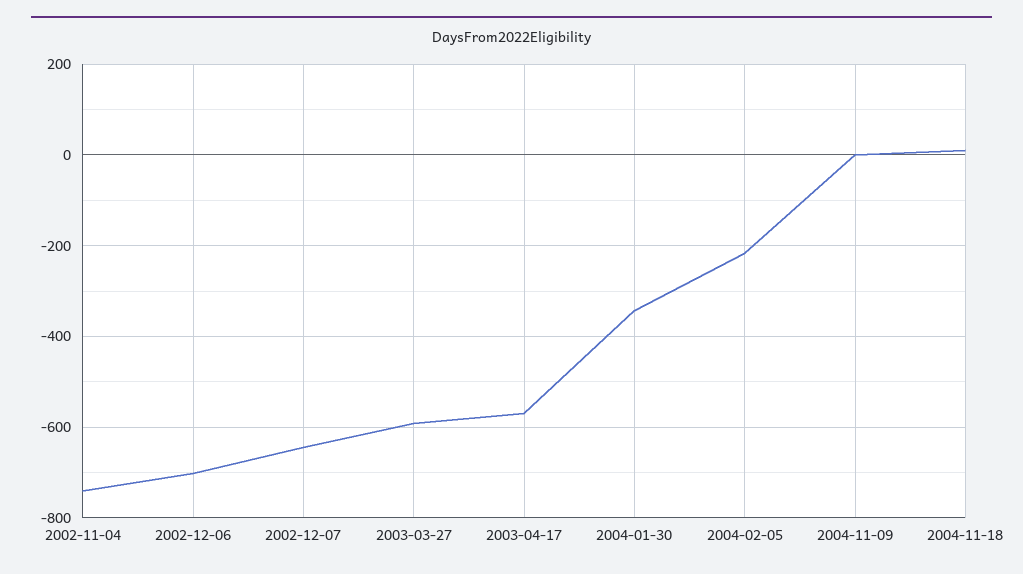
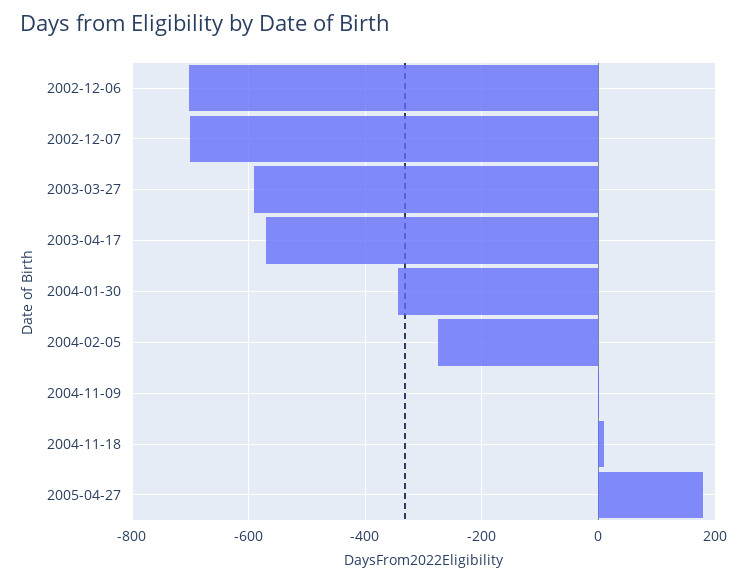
2002-11-04: -740 -> none
2002-12-07: -640 -> -700
2004-02-05: -220 -> -280
2005-04-27: none -> 180

